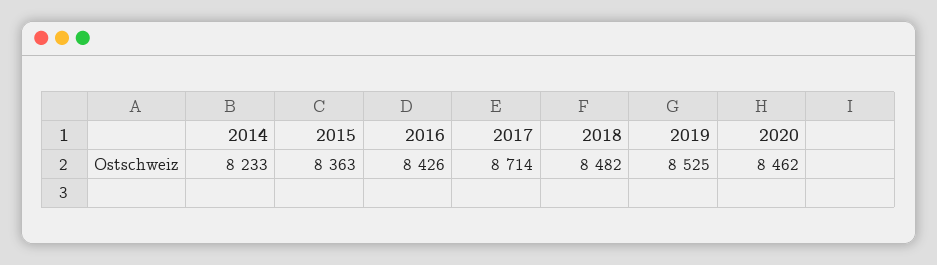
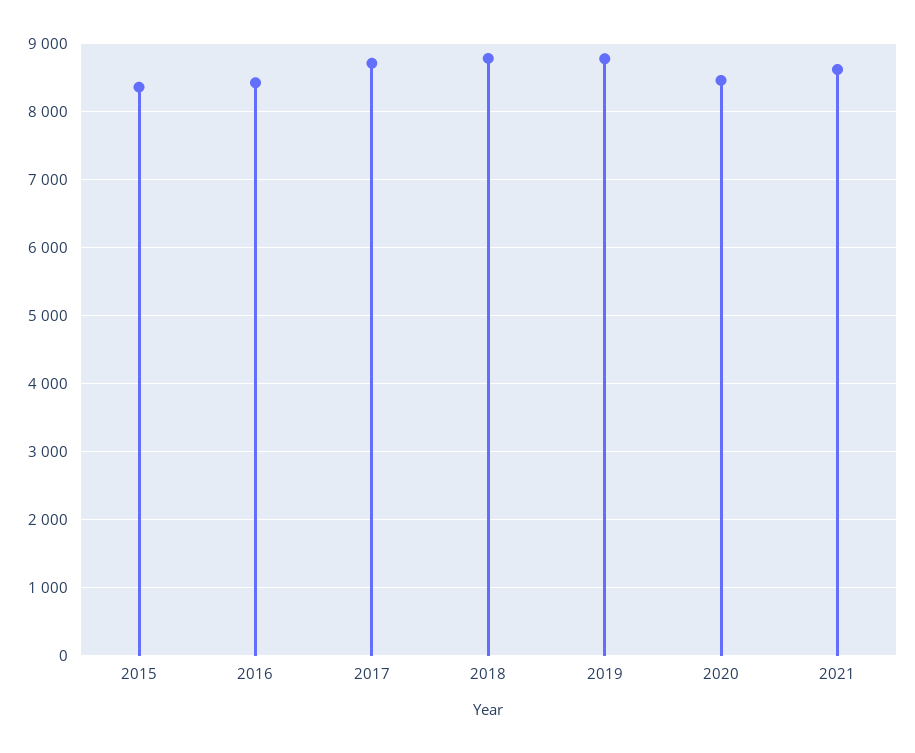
2014: 8233 -> none
2018: 8482 -> 8800
2019: 8525 -> 8800
2021: none -> 8600

